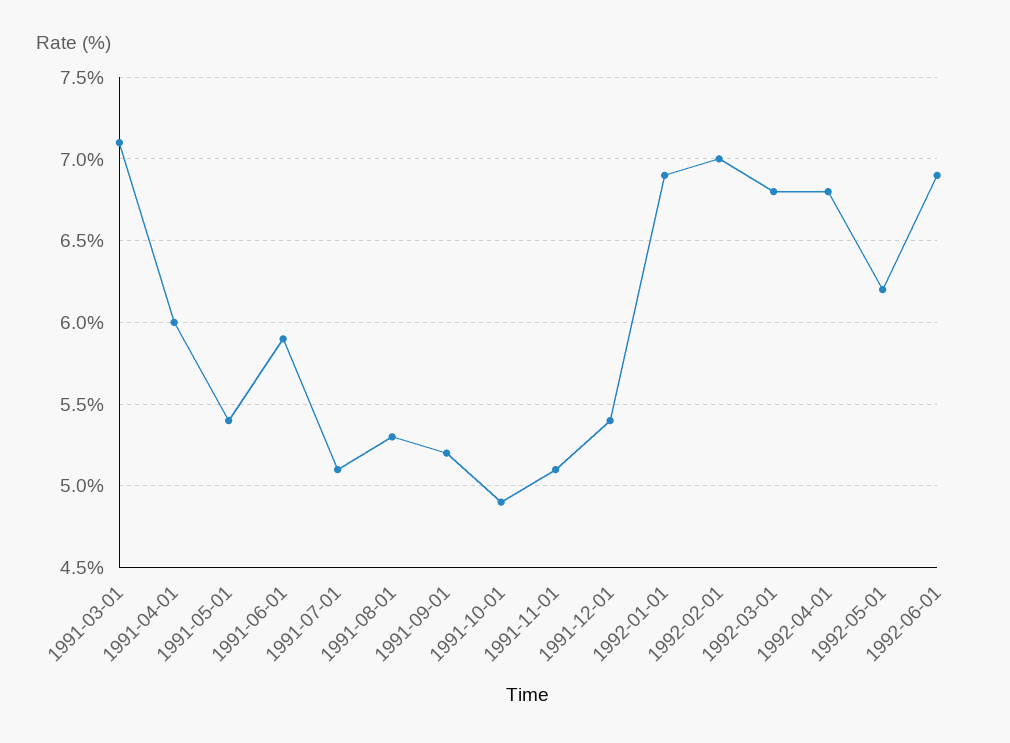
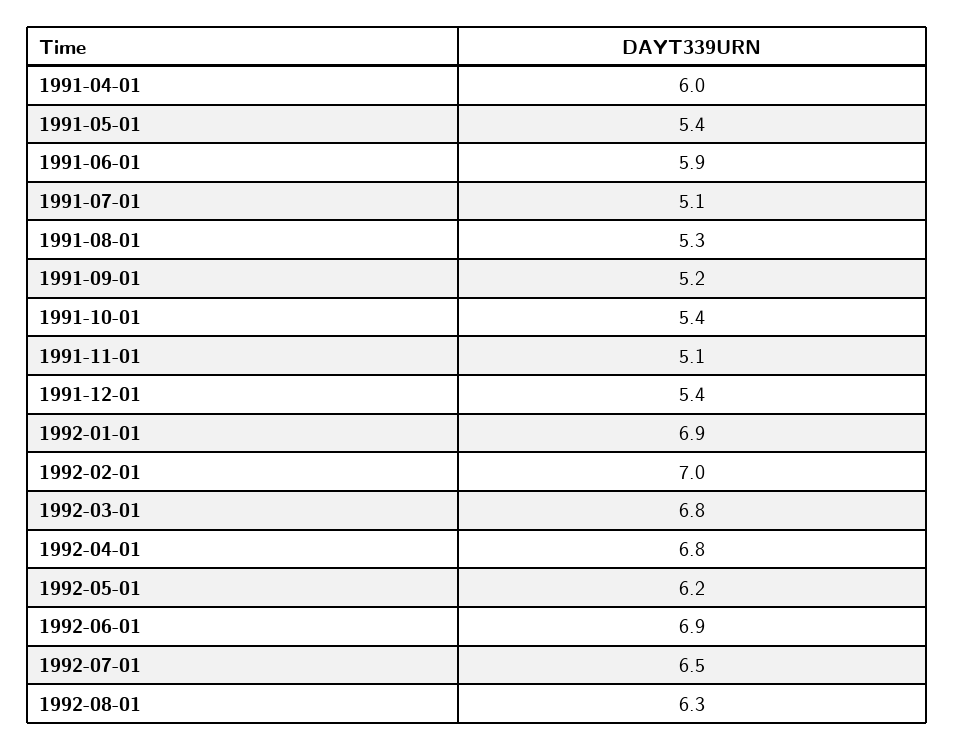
1991-03-01: 7.1 -> none
1991-10-01: 4.9 -> 5.4
1992-07-01: none -> 6.5
1992-08-01: none -> 6.3

